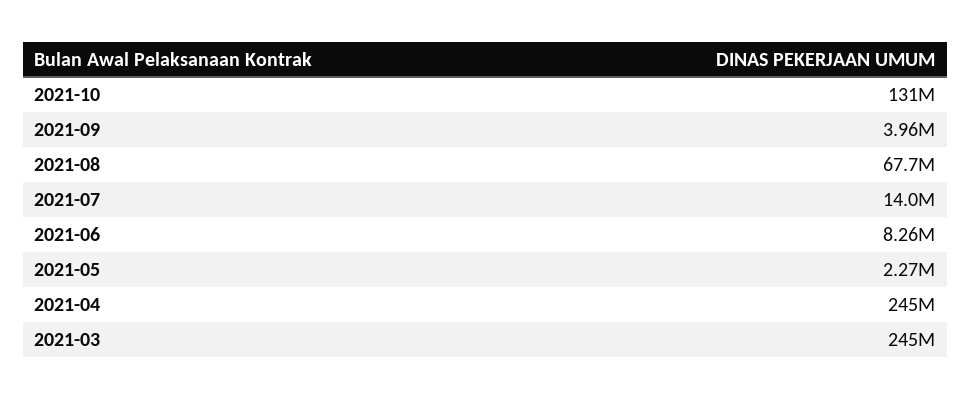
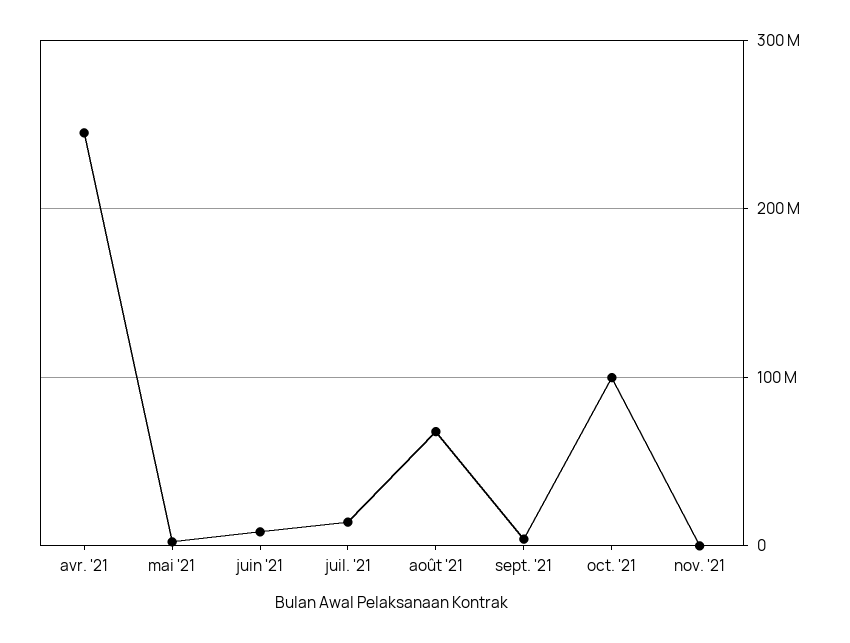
2021-10: 131000000 -> 100000000
2021-03: 245000000 -> none
nov. '21: none -> 0

